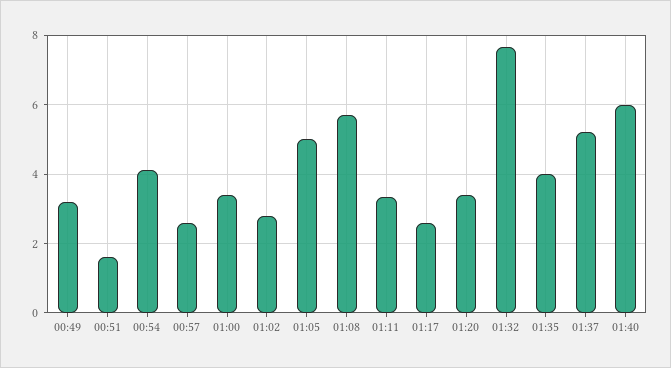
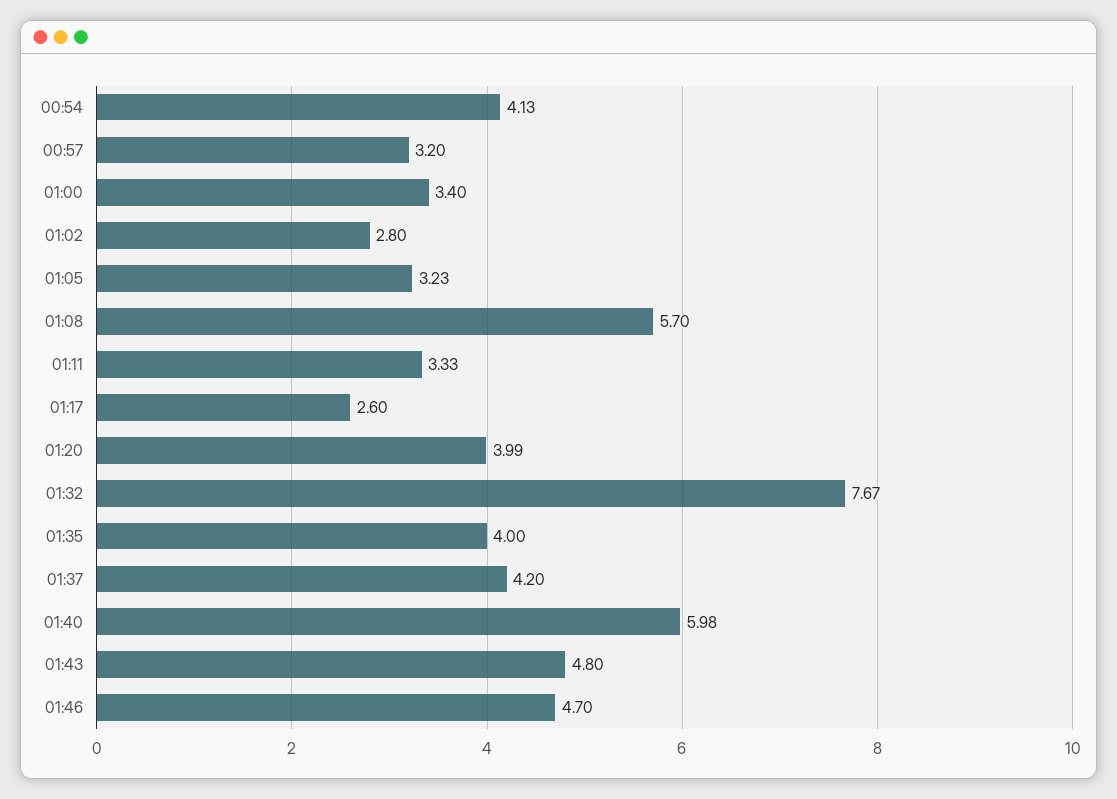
00:49: 3.2 -> none
00:51: 1.6 -> none
00:57: 2.6 -> 3.2
01:05: 5 -> 3.23
01:20: 3.4 -> 3.99
01:37: 5.2 -> 4.2
01:43: none -> 4.8
01:46: none -> 4.7

